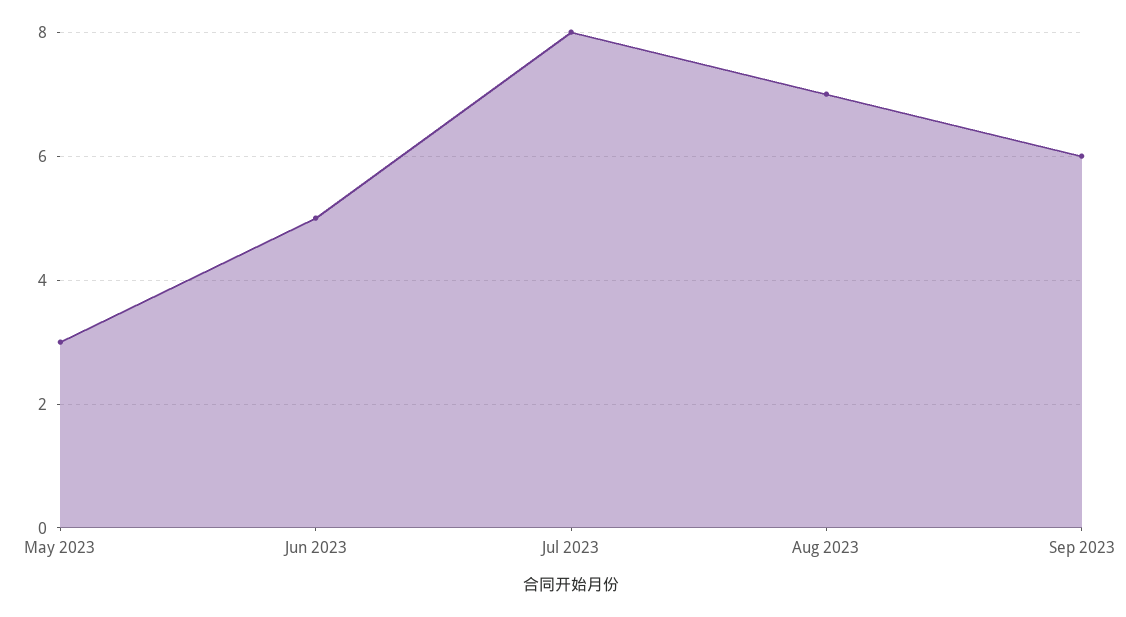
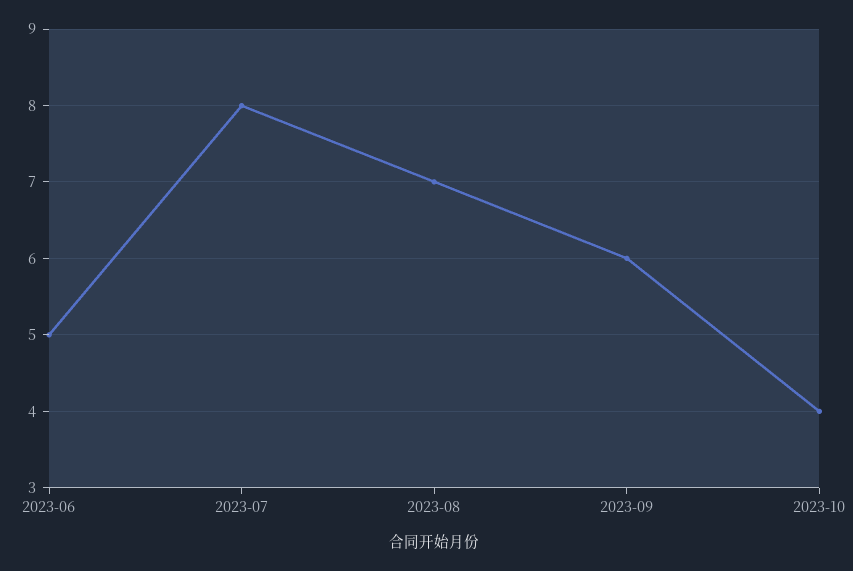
May 2023: 3 -> none
2023-10: none -> 4

